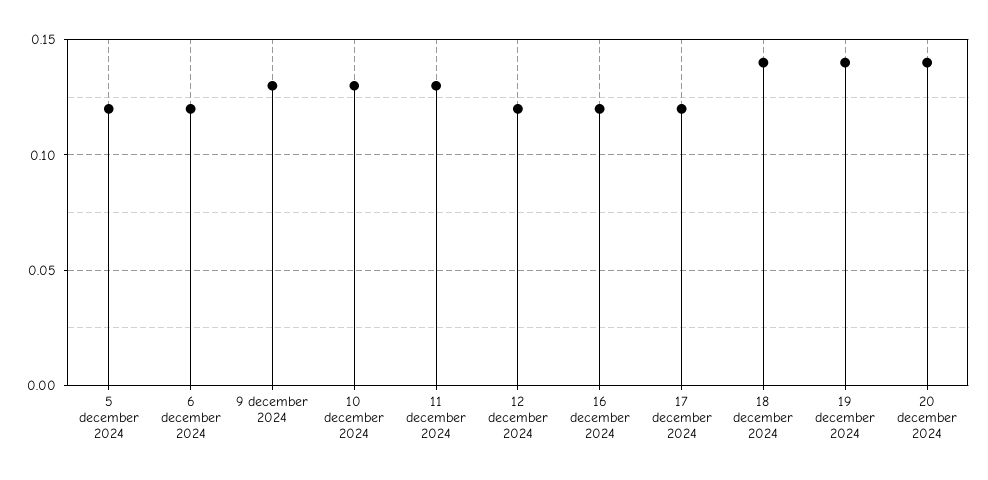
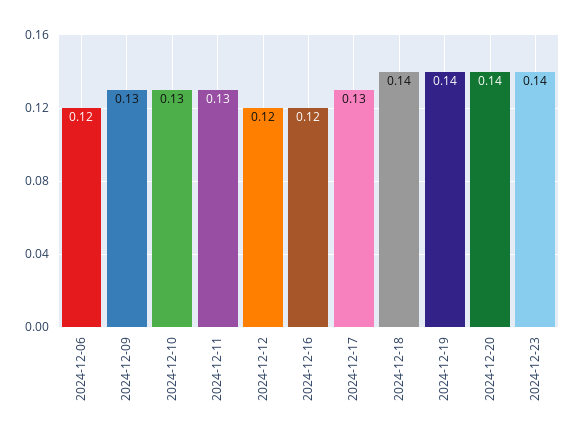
5 december 2024: 0.12 -> none
17 december 2024: 0.12 -> 0.13
2024-12-23: none -> 0.14

